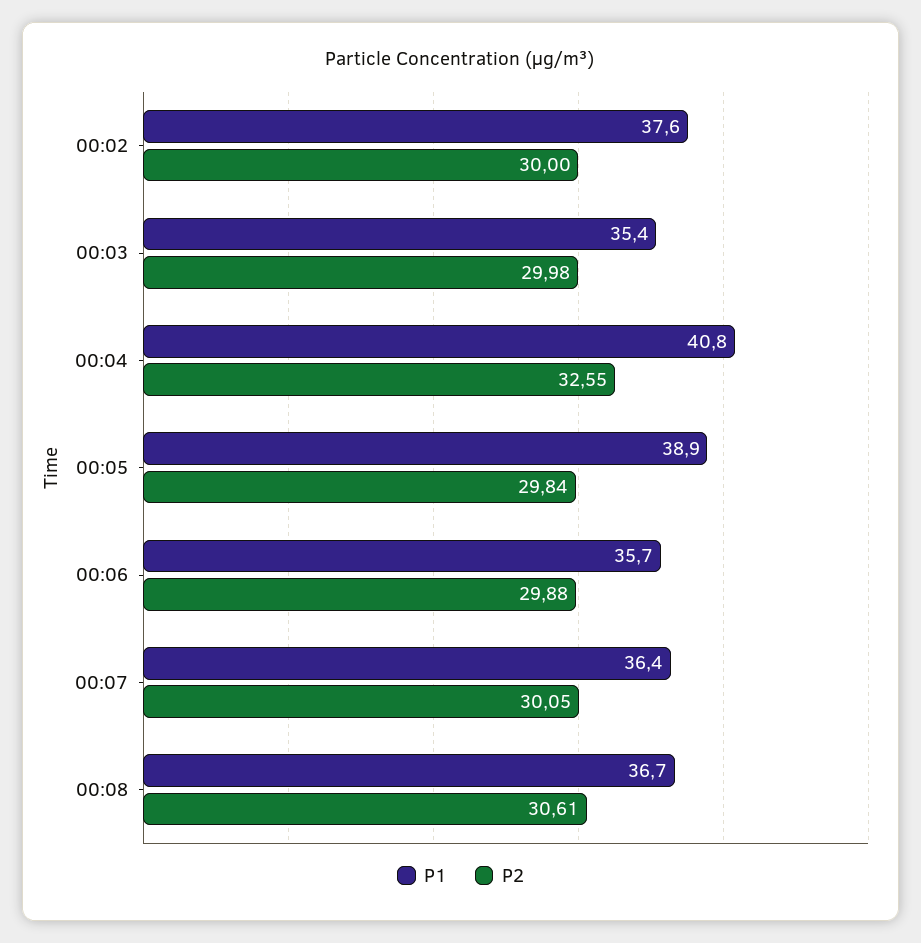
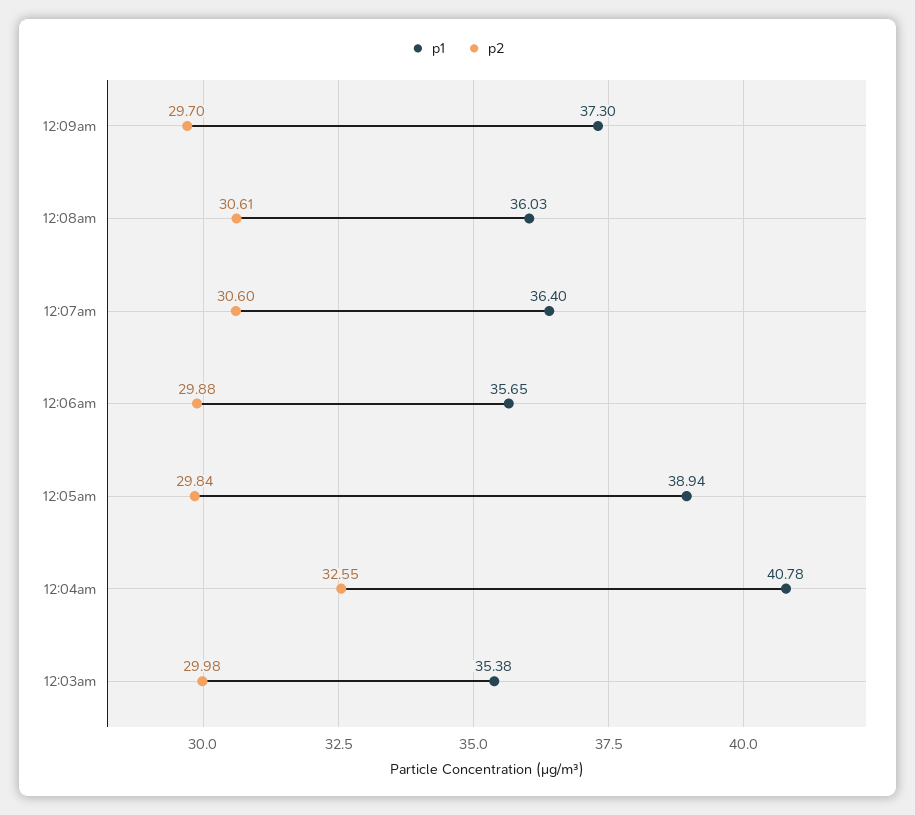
P1, 00:02: 37.6 -> none
P2, 00:02: 30 -> none
P2, 00:07: 30.05 -> 30.6
P1, 00:08: 36.7 -> 36.03
P1, 12:09am: none -> 37.3
P2, 12:09am: none -> 29.7

